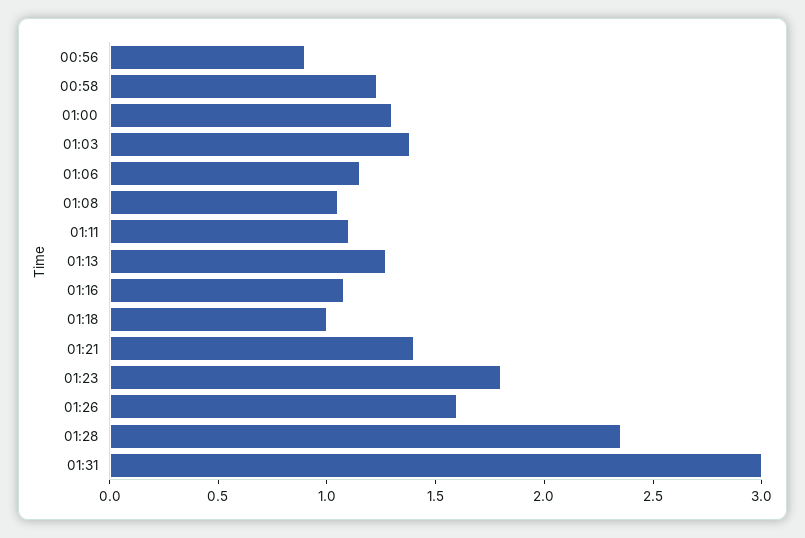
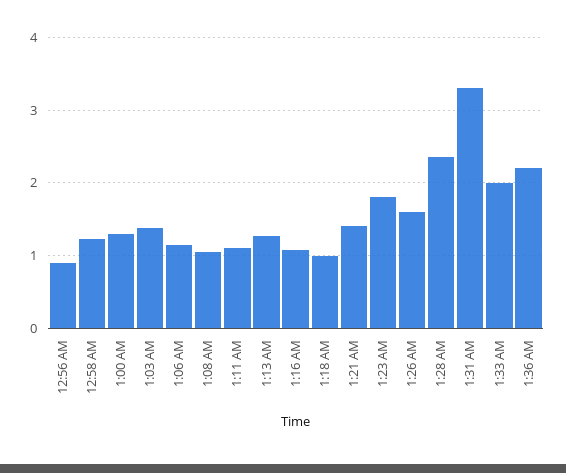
01:31: 3 -> 3.3
1:33 AM: none -> 2
1:36 AM: none -> 2.2

